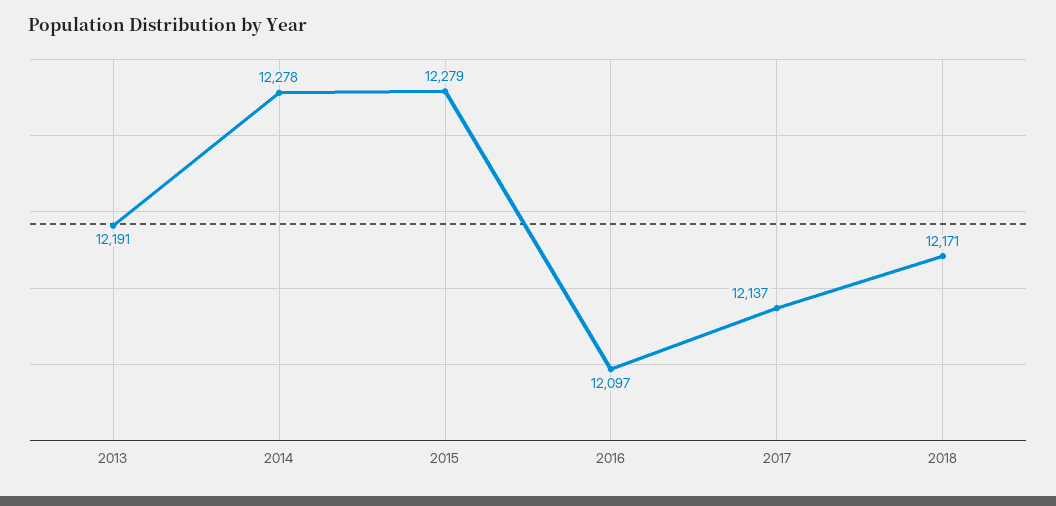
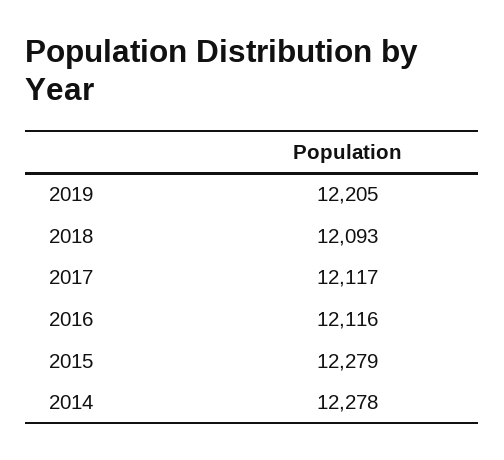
2013: 12191 -> none
2016: 12097 -> 12116
2017: 12137 -> 12117
2018: 12171 -> 12093
2019: none -> 12205

